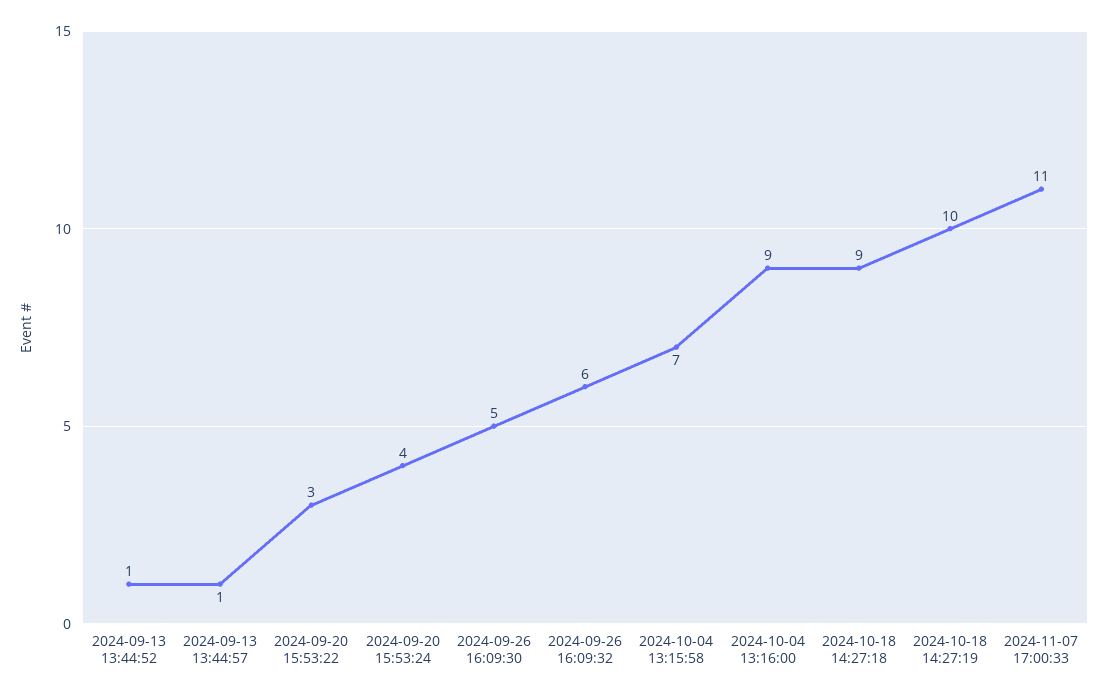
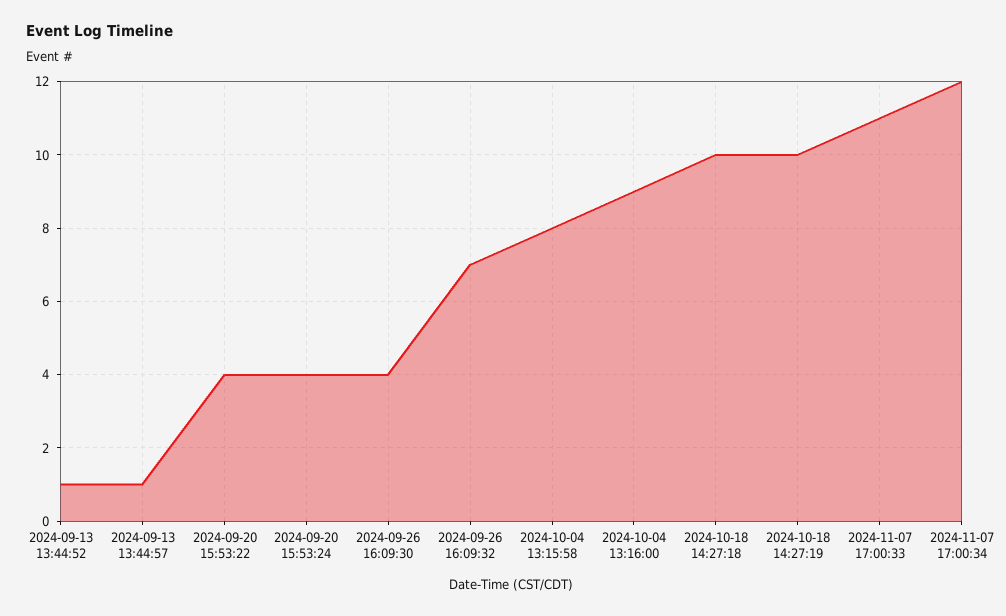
2024-09-20 15:53:22: 3 -> 4
2024-09-26 16:09:30: 5 -> 4
2024-09-26 16:09:32: 6 -> 7
2024-10-04 13:15:58: 7 -> 8
2024-10-18 14:27:18: 9 -> 10
2024-11-07 17:00:34: none -> 12

